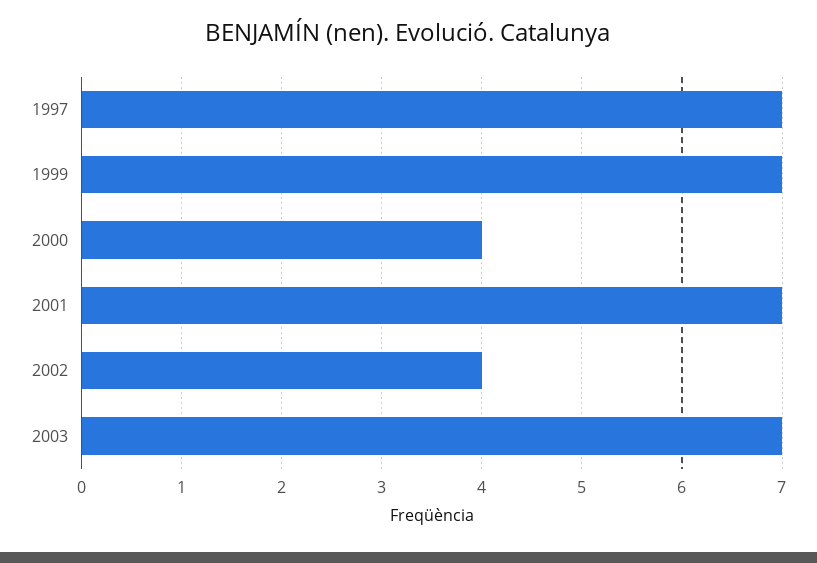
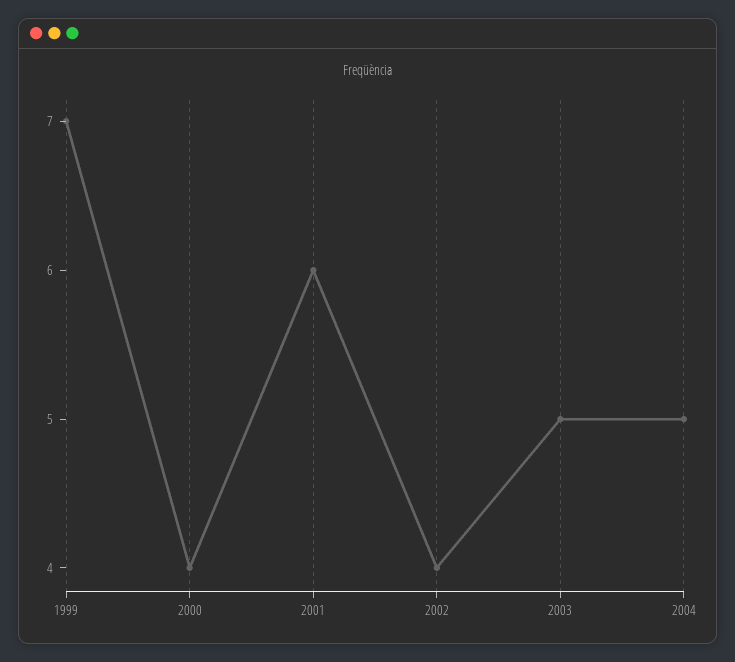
1997: 7 -> none
2001: 7 -> 6
2003: 7 -> 5
2004: none -> 5

